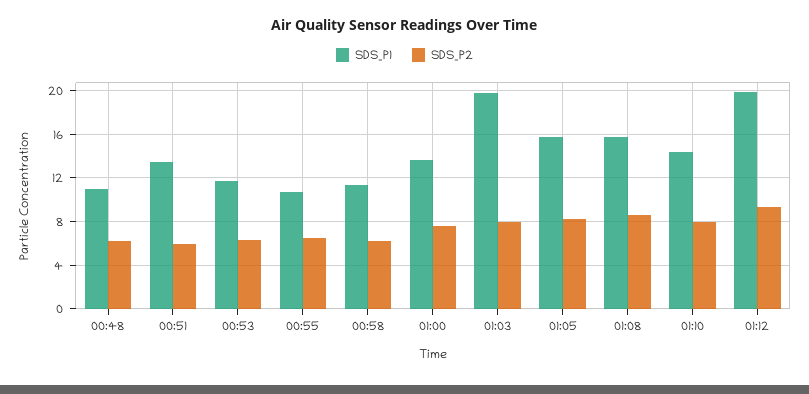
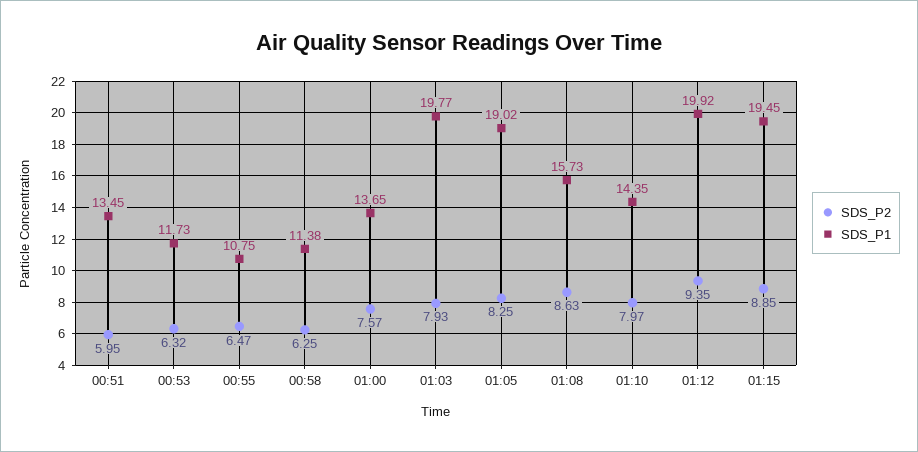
SDS_P1, 00:48: 11 -> none
SDS_P2, 00:48: 6 -> none
SDS_P1, 01:05: 16 -> 19.02
SDS_P2, 01:15: none -> 8.85
SDS_P1, 01:15: none -> 19.45

